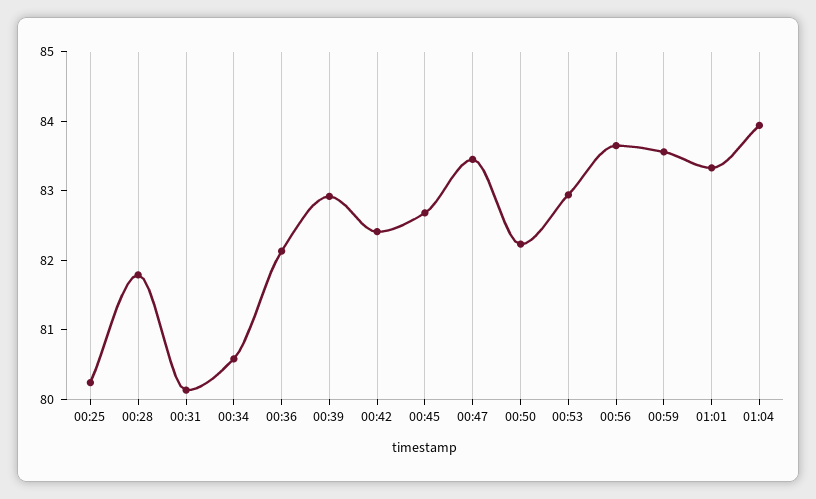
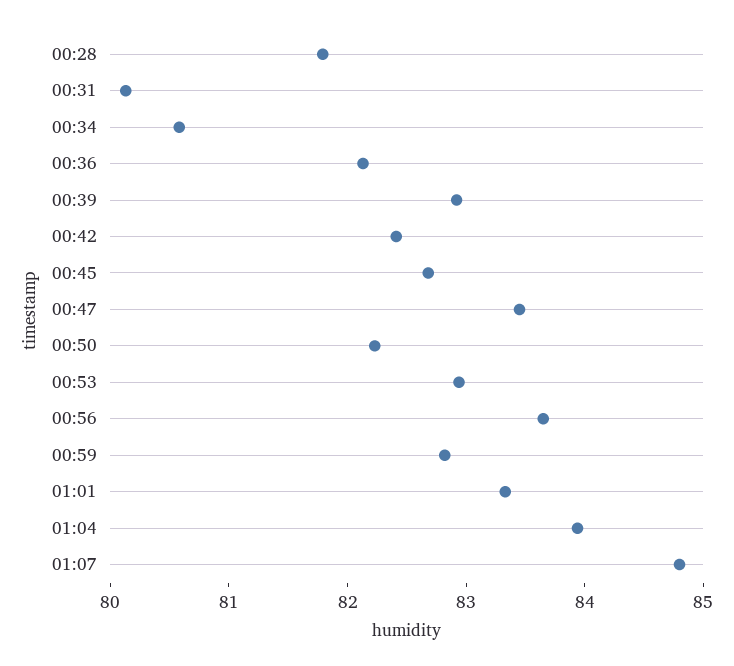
00:25: 80.2 -> none
00:59: 83.6 -> 82.8
01:07: none -> 84.8

